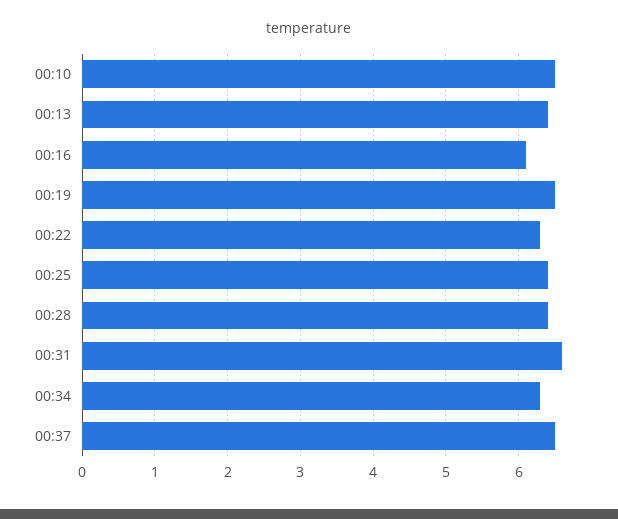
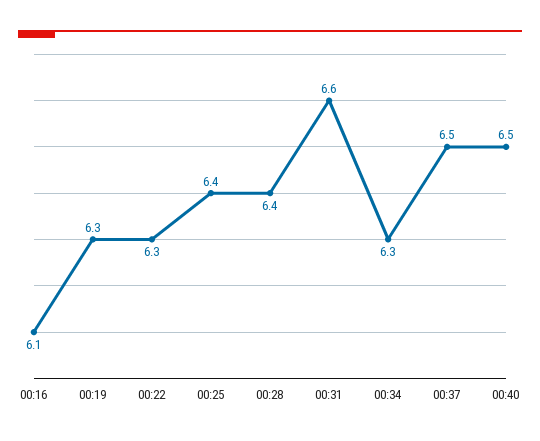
00:10: 6.5 -> none
00:13: 6.4 -> none
00:19: 6.5 -> 6.3
00:40: none -> 6.5

